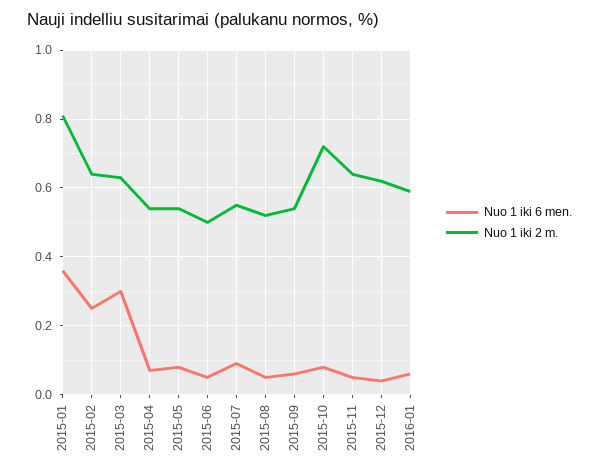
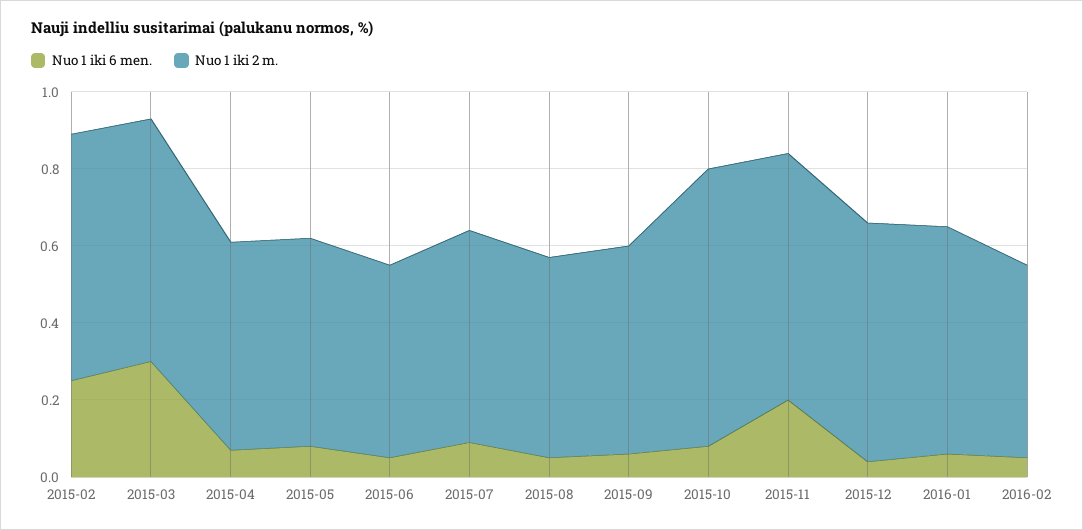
Nuo 1 iki 6 men., 2015-01: 0.35 -> none
Nuo 1 iki 2 m., 2015-01: 0.8 -> none
Nuo 1 iki 6 men., 2015-11: 0.05 -> 0.2
Nuo 1 iki 6 men., 2016-02: none -> 0.05
Nuo 1 iki 2 m., 2016-02: none -> 0.5

